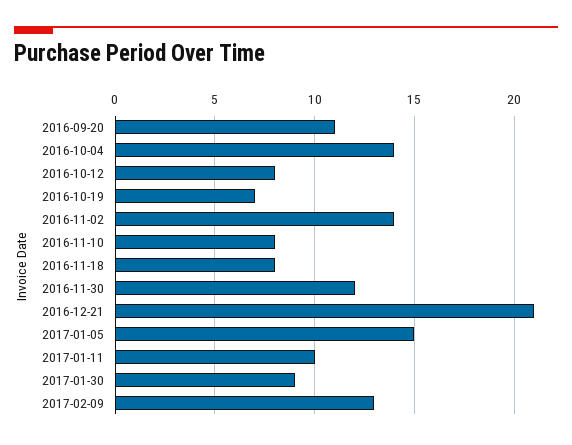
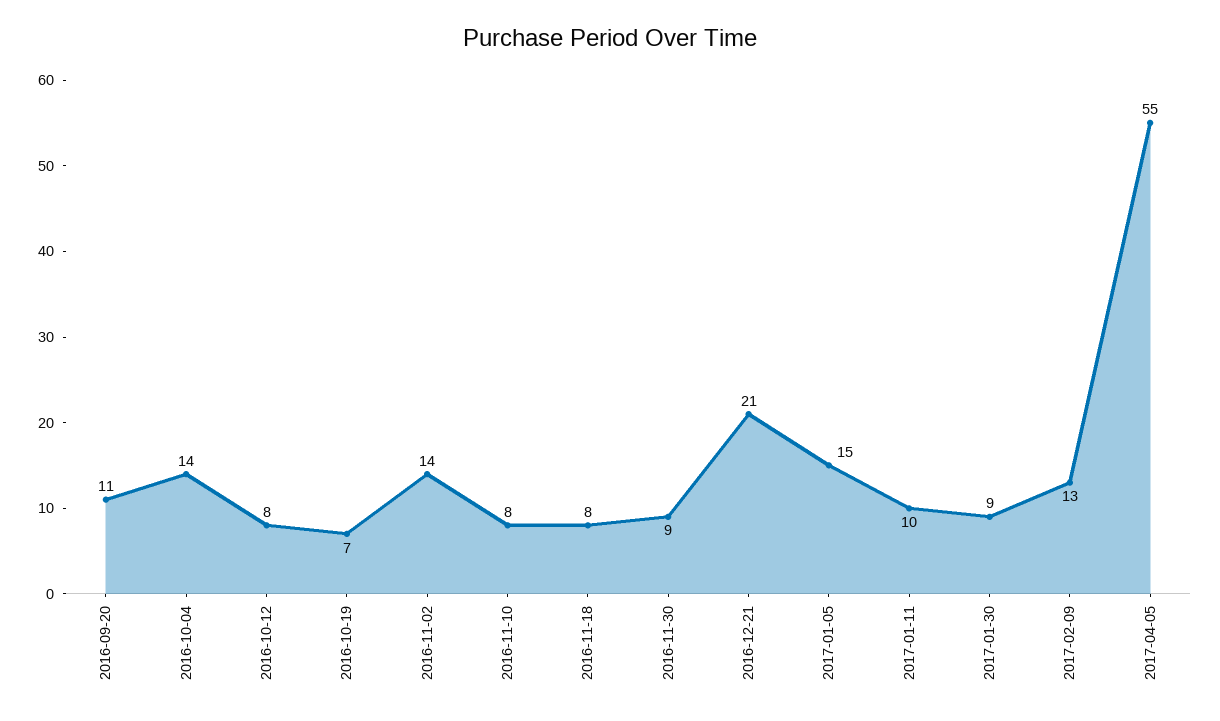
2016-11-30: 12 -> 9
2017-04-05: none -> 55

